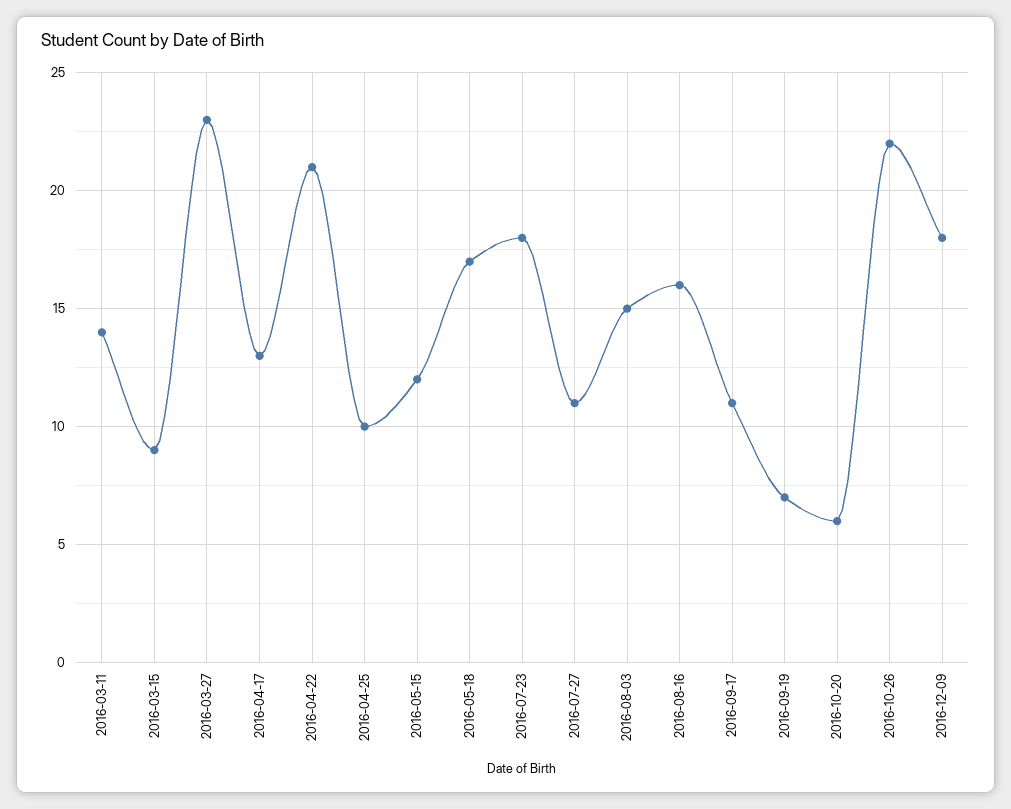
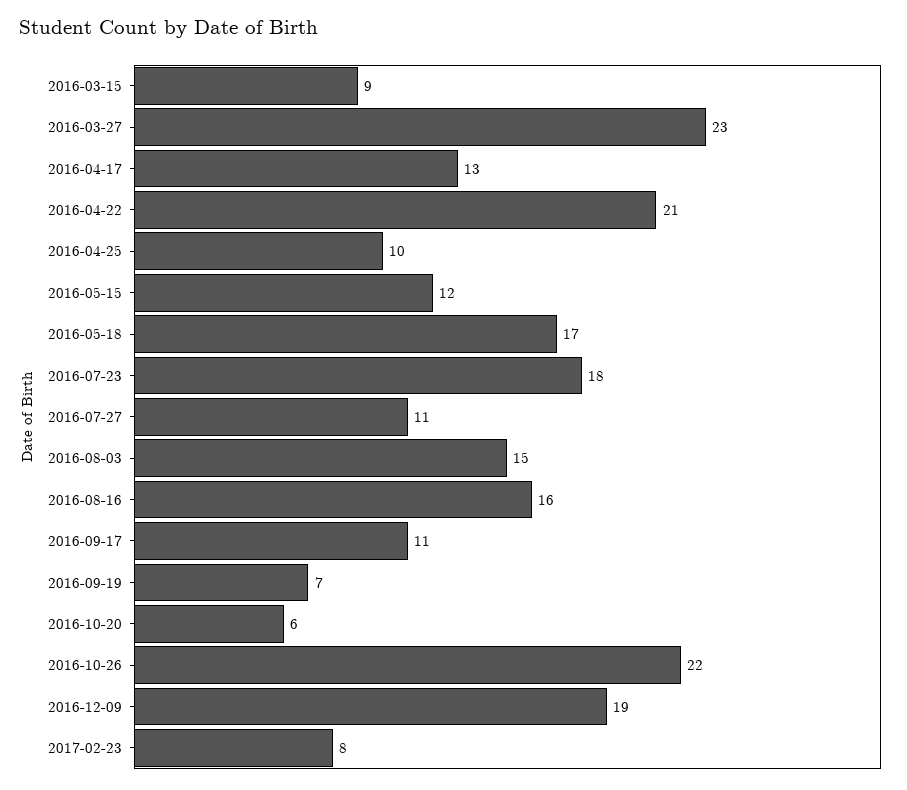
2016-03-11: 14 -> none
2016-12-09: 18 -> 19
2017-02-23: none -> 8

